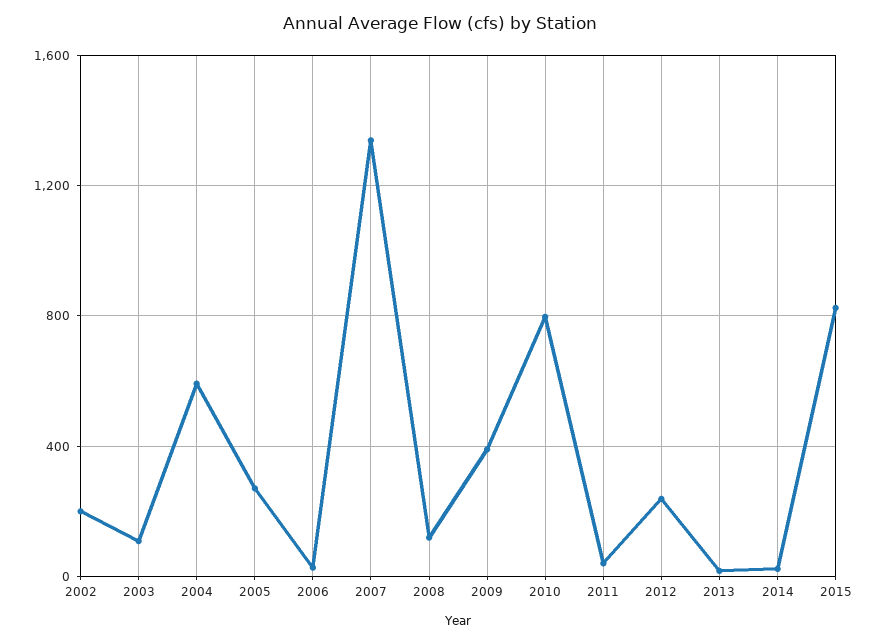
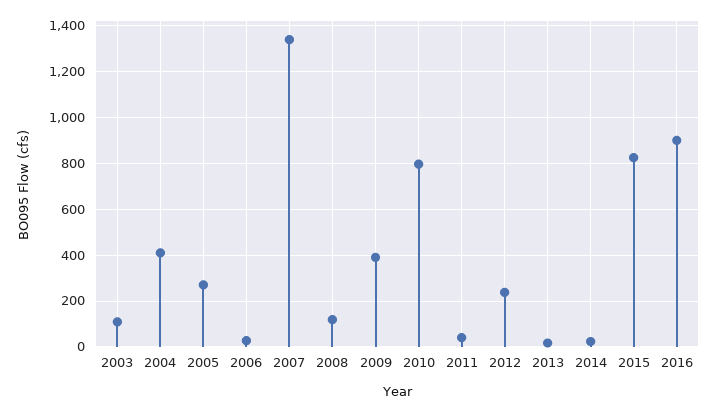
2002: 200 -> none
2004: 600 -> 400
2016: none -> 900

